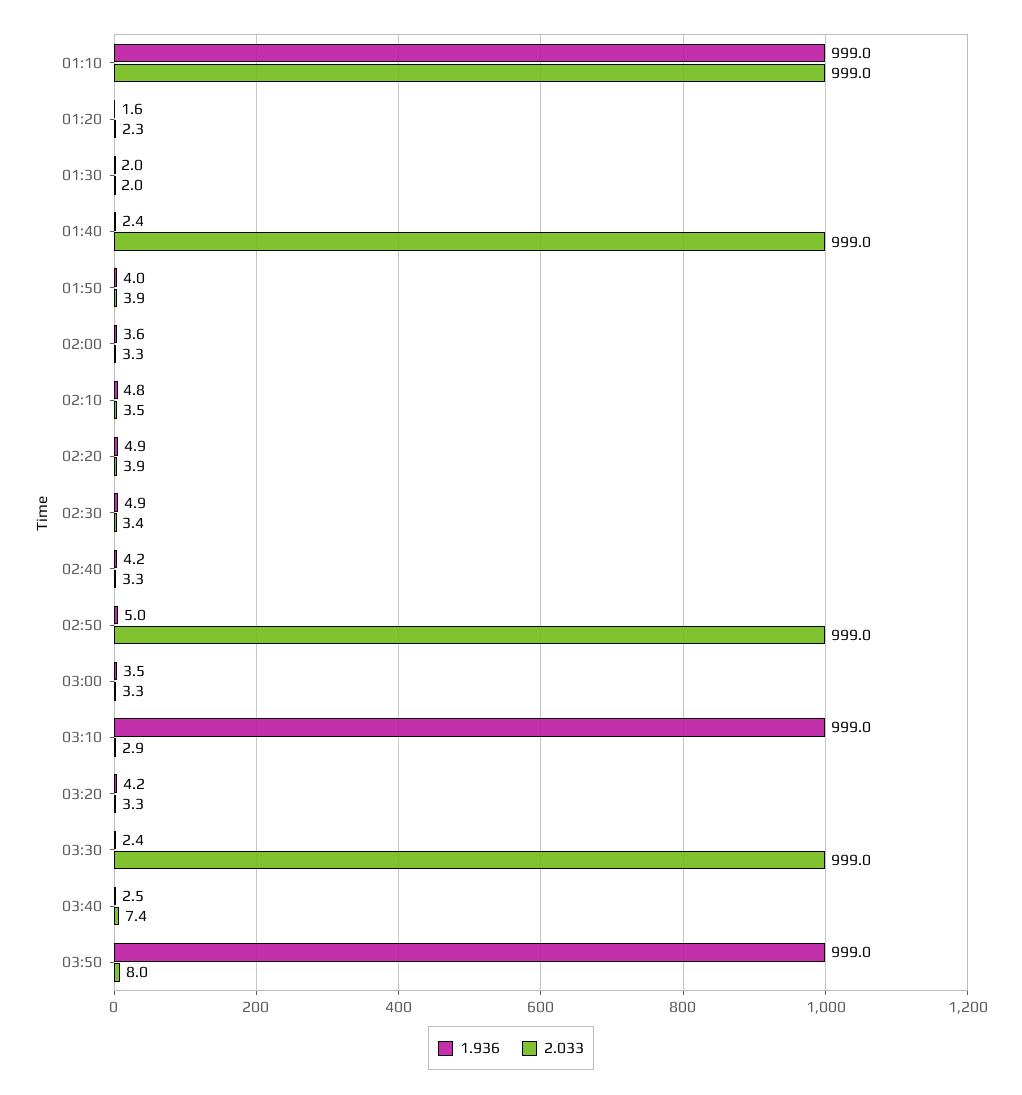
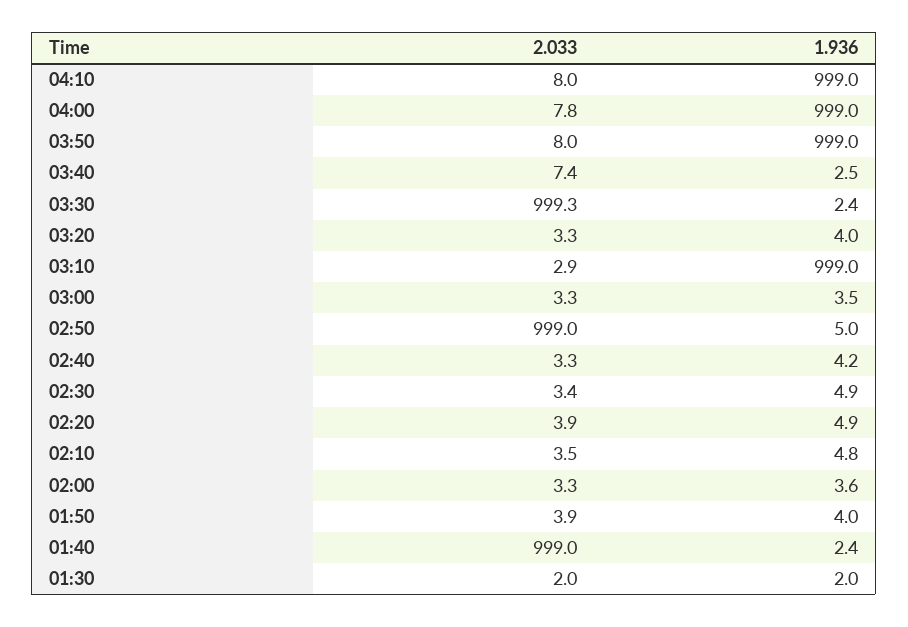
1.936, 01:10: 999 -> none
2.033, 01:10: 999 -> none
1.936, 01:20: 1.6 -> none
2.033, 01:20: 2.3 -> none
1.936, 03:20: 4.2 -> 4
2.033, 03:30: 999 -> 999.3
2.033, 04:10: none -> 8
1.936, 04:10: none -> 999
2.033, 04:00: none -> 7.8
1.936, 04:00: none -> 999

